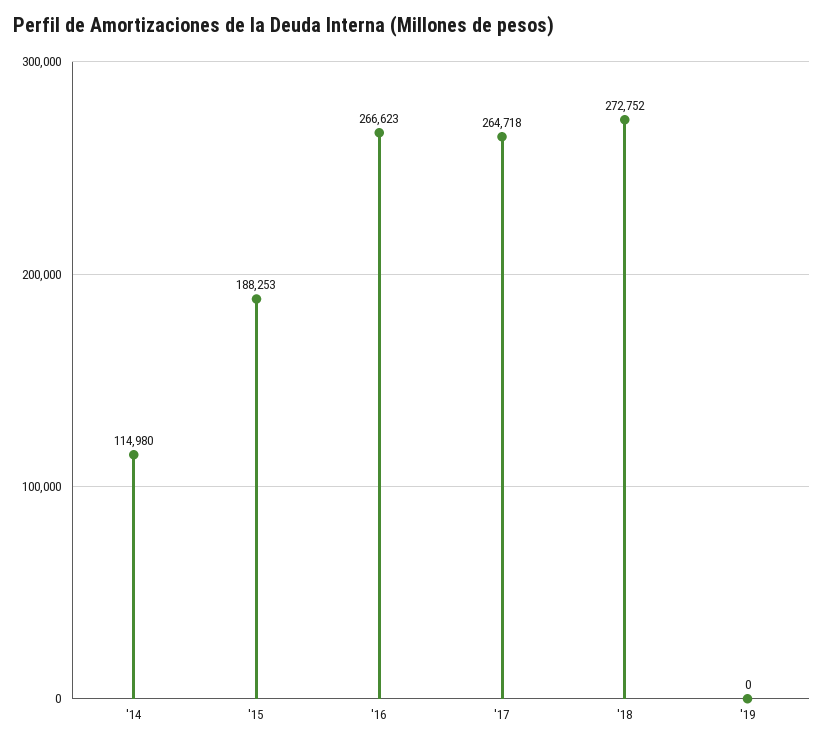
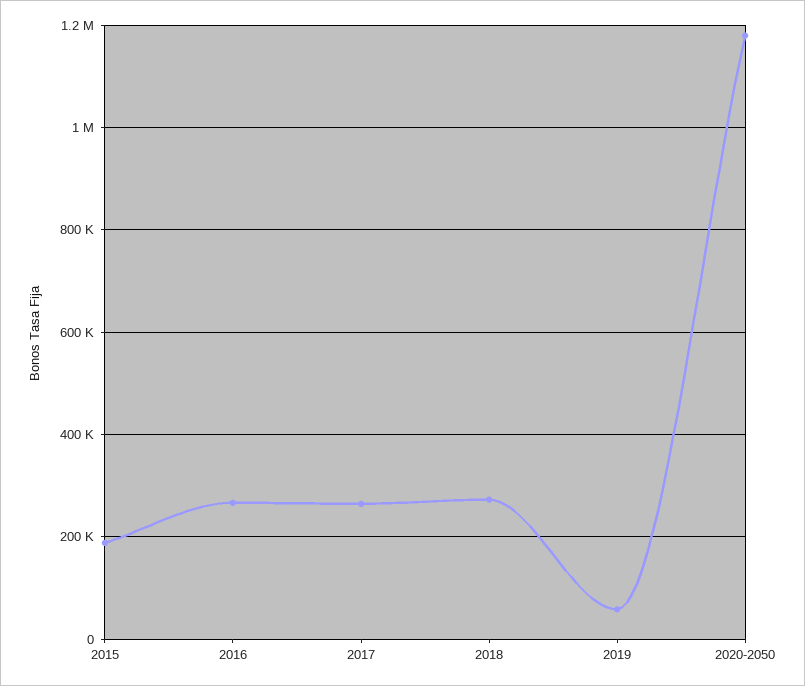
'14: 114980 -> none
'19: 0 -> 60000
2020-2050: none -> 1180000

